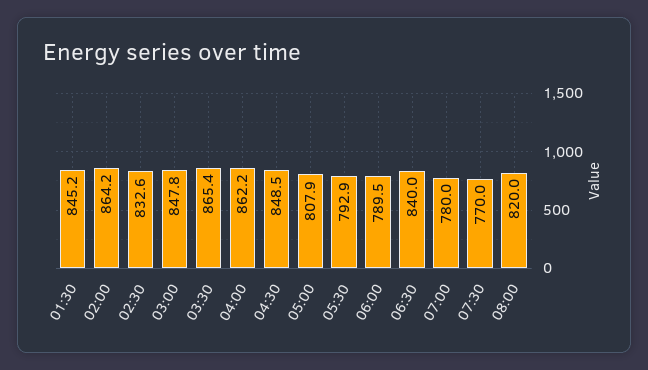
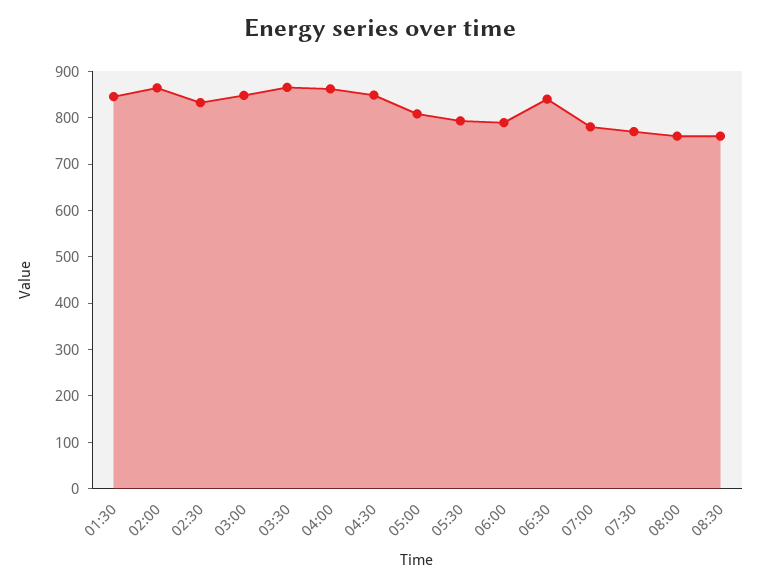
08:00: 820 -> 760
08:30: none -> 760

